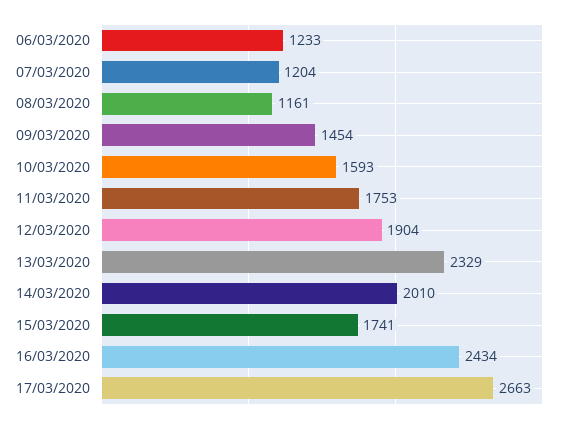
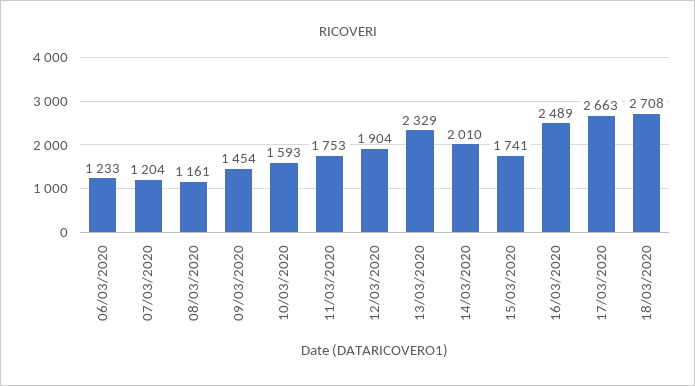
16/03/2020: 2434 -> 2489
18/03/2020: none -> 2708

